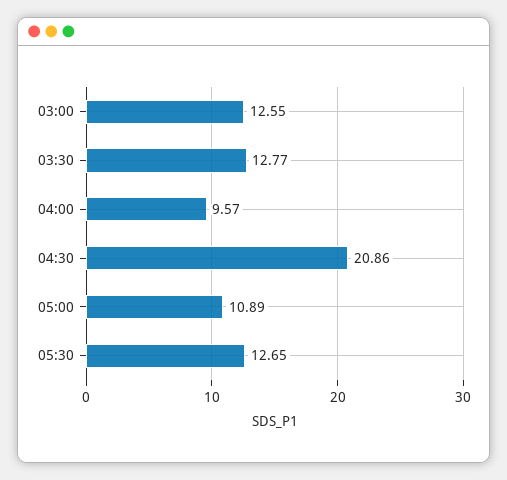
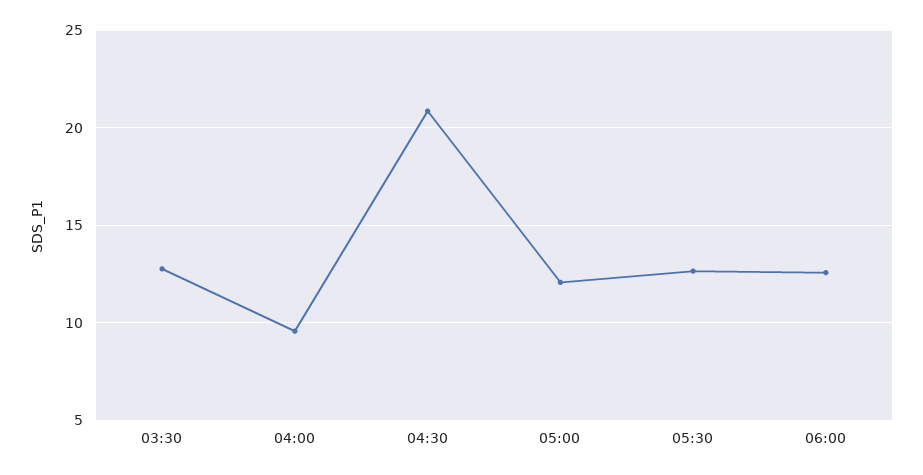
03:00: 12.55 -> none
05:00: 10.89 -> 12
06:00: none -> 12.5

